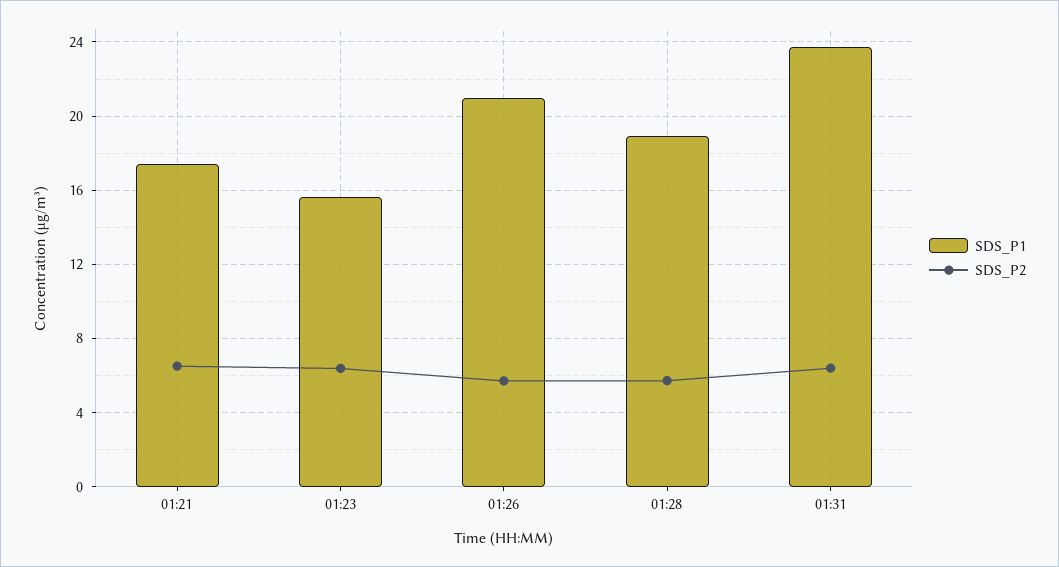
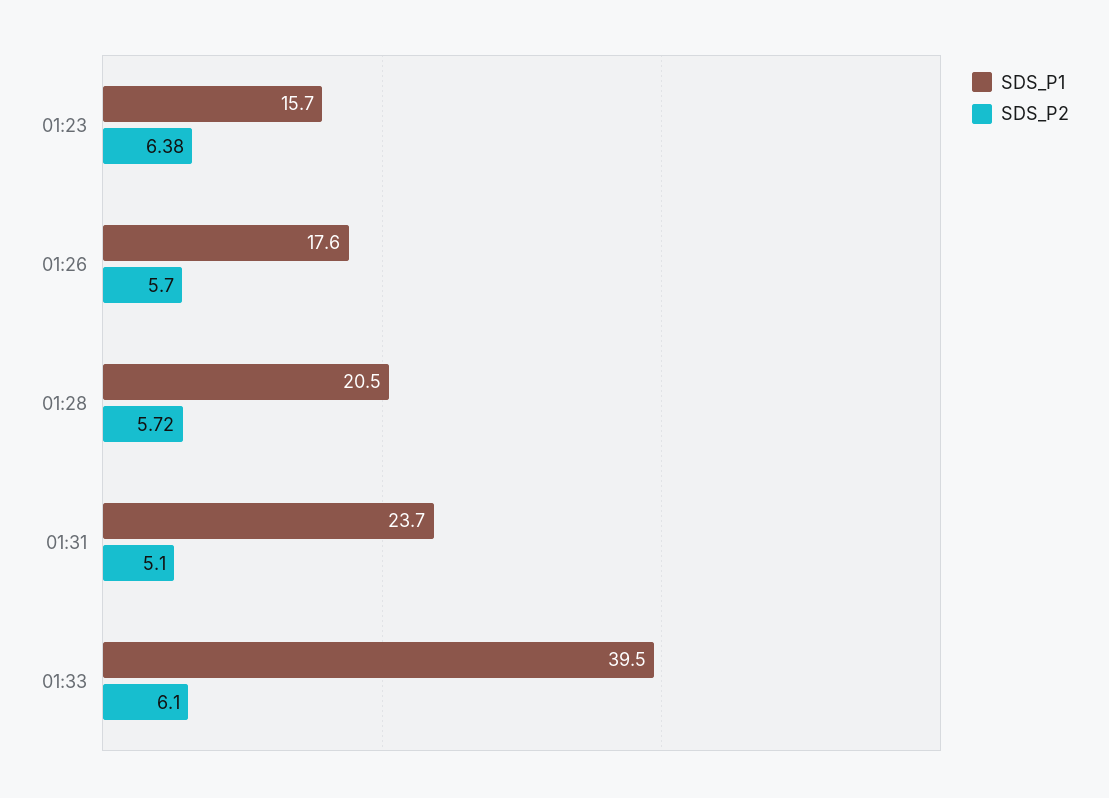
SDS_P1, 01:21: 17.5 -> none
SDS_P2, 01:21: 6.5 -> none
SDS_P1, 01:26: 21 -> 17.6
SDS_P1, 01:28: 19 -> 20.5
SDS_P2, 01:31: 6.5 -> 5.1
SDS_P1, 01:33: none -> 39.5
SDS_P2, 01:33: none -> 6.1

